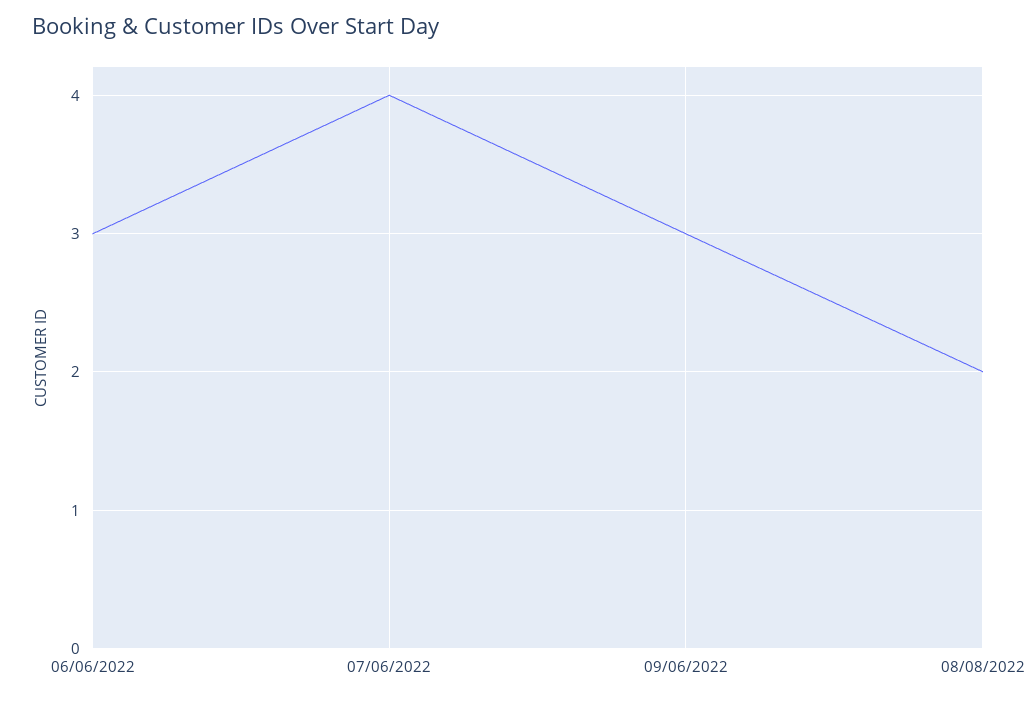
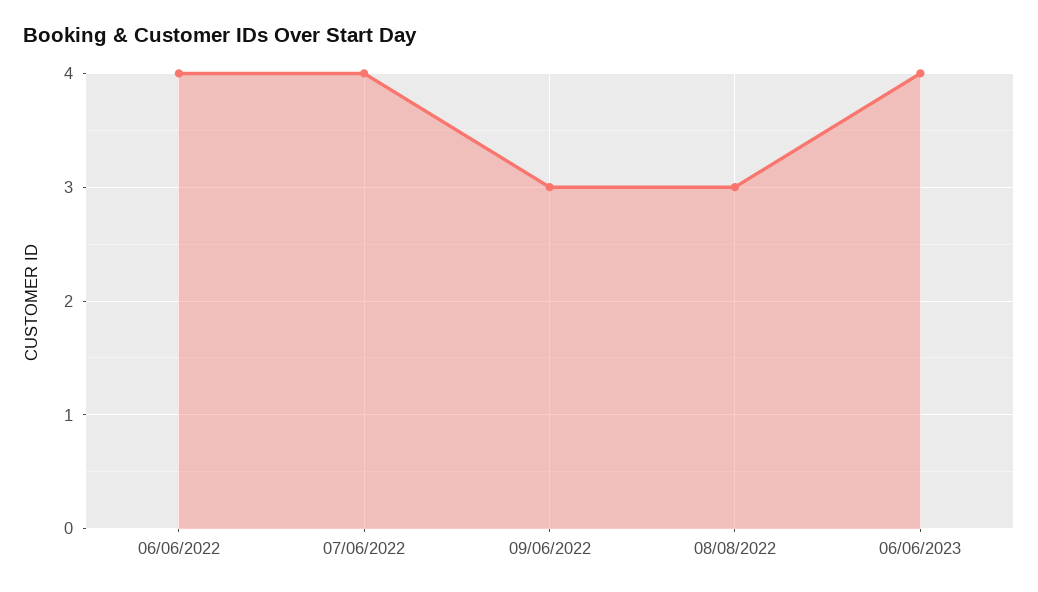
06/06/2022: 3 -> 4
08/08/2022: 2 -> 3
06/06/2023: none -> 4

